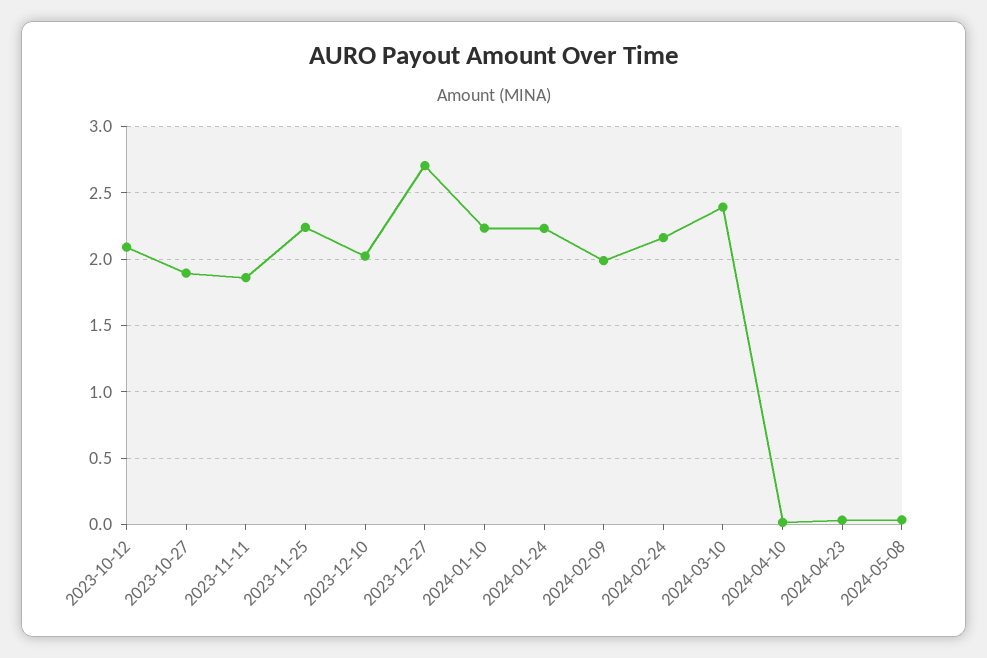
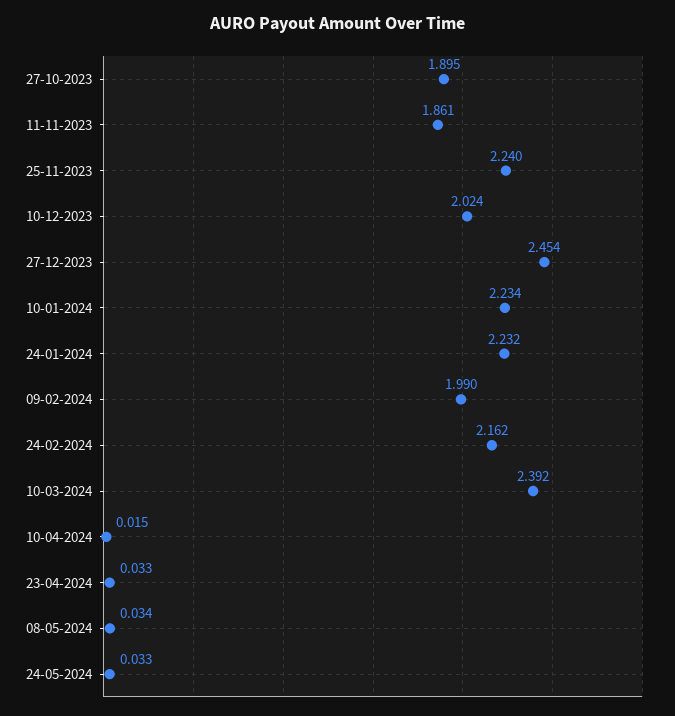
2023-10-12: 2.1 -> none
2023-12-27: 2.7 -> 2.454
24-05-2024: none -> 0.033

